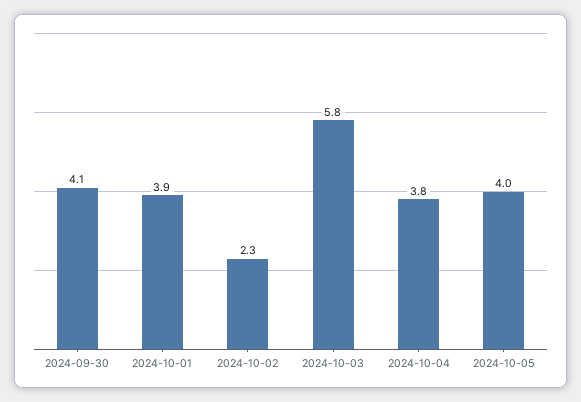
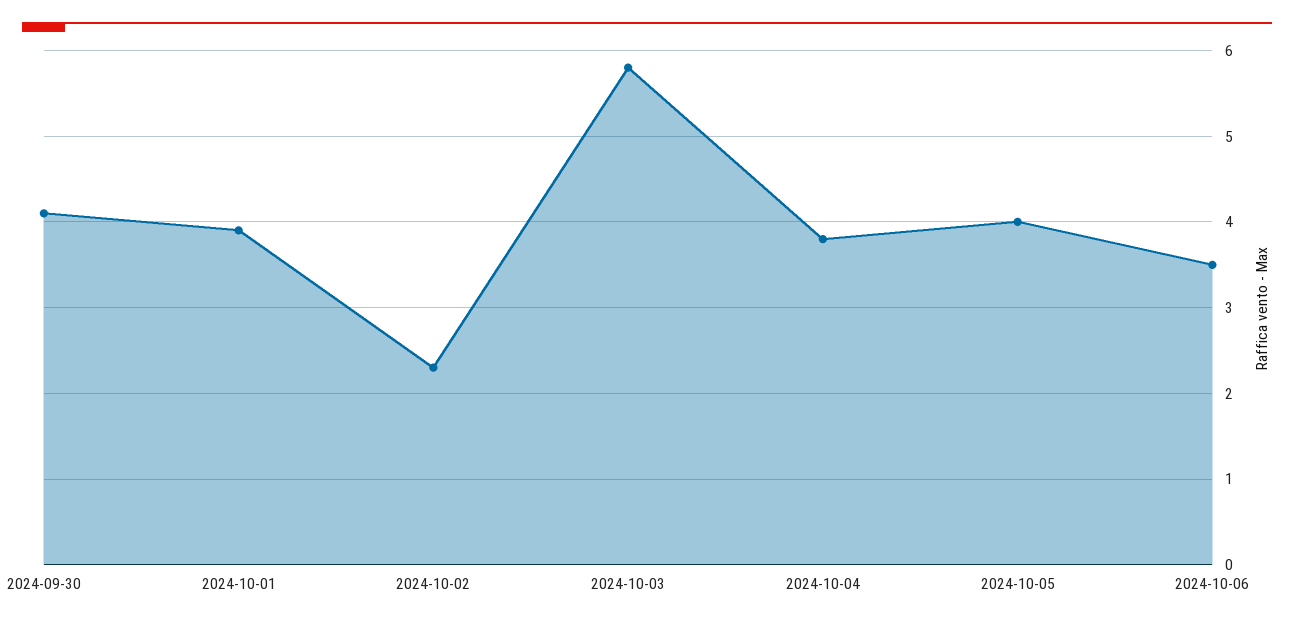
2024-10-06: none -> 3.5

